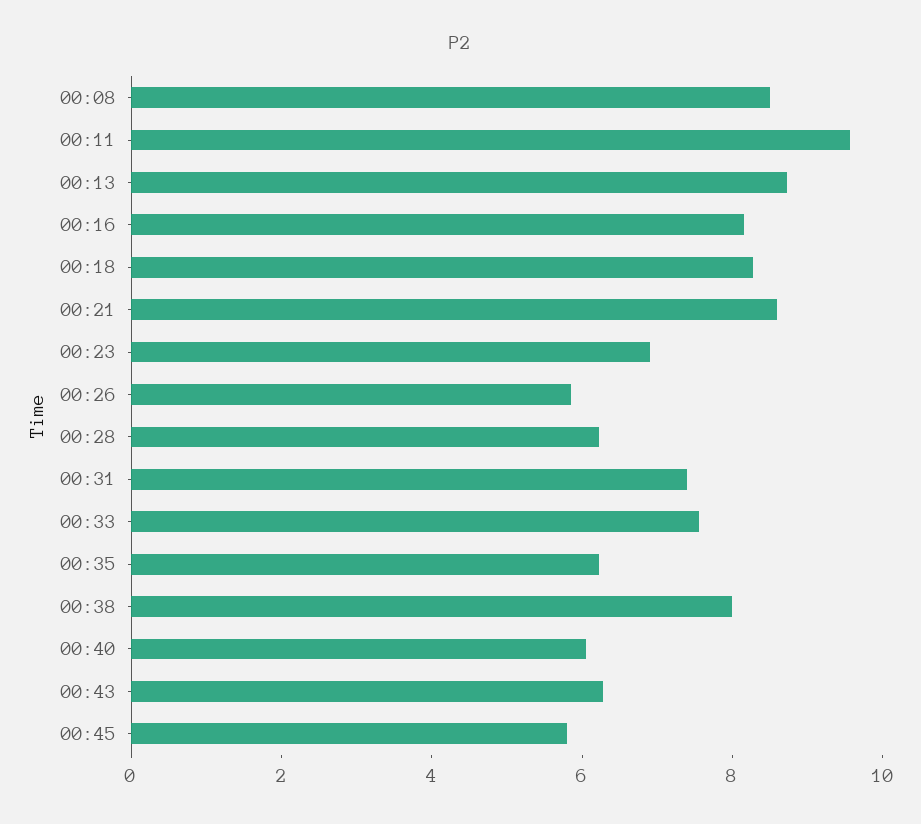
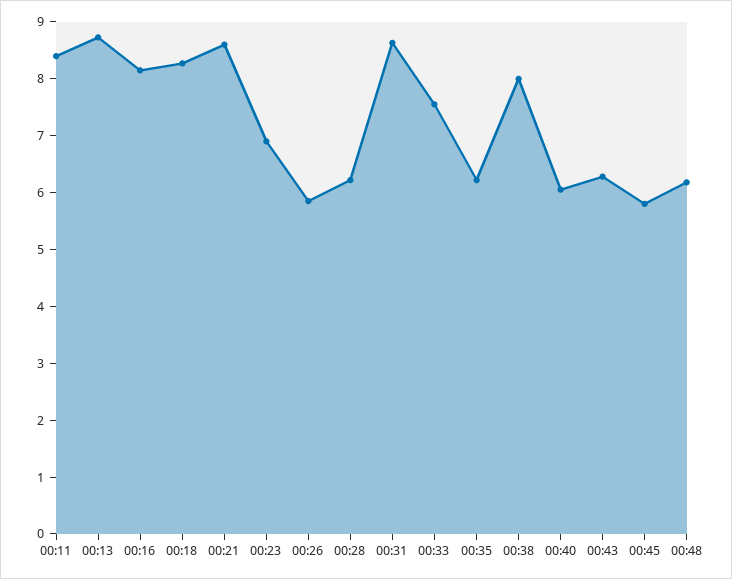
00:08: 8.5 -> none
00:11: 9.5 -> 8.4
00:31: 7.5 -> 8.6
00:48: none -> 6.2

